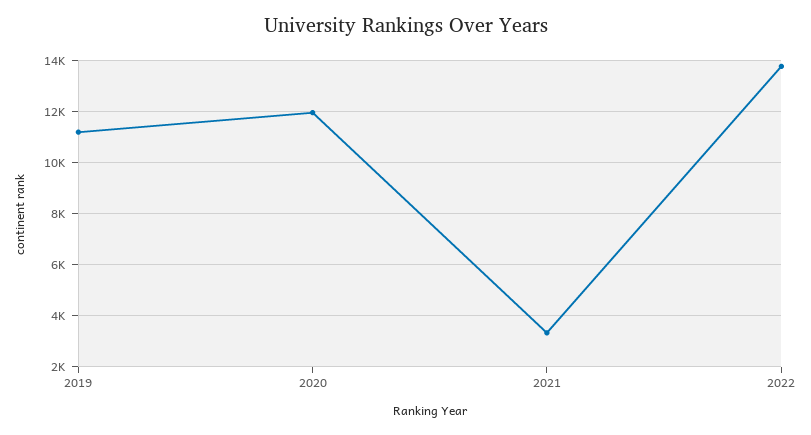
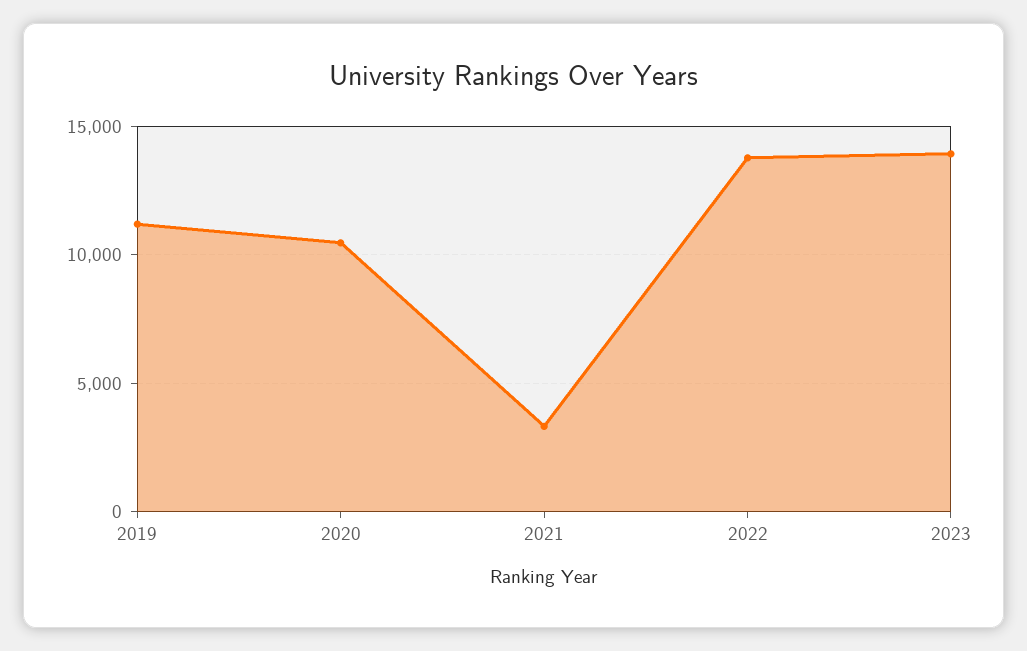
2020: 12000 -> 10500
2023: none -> 14000

